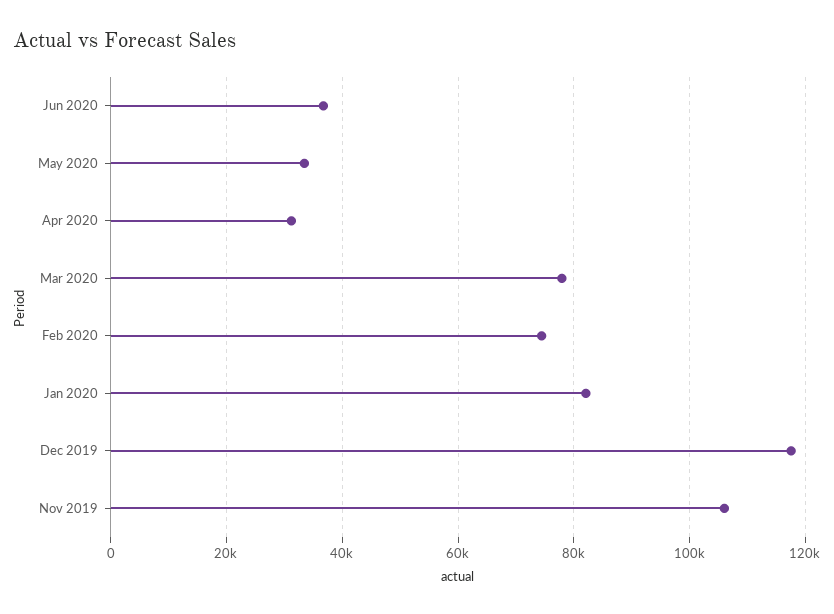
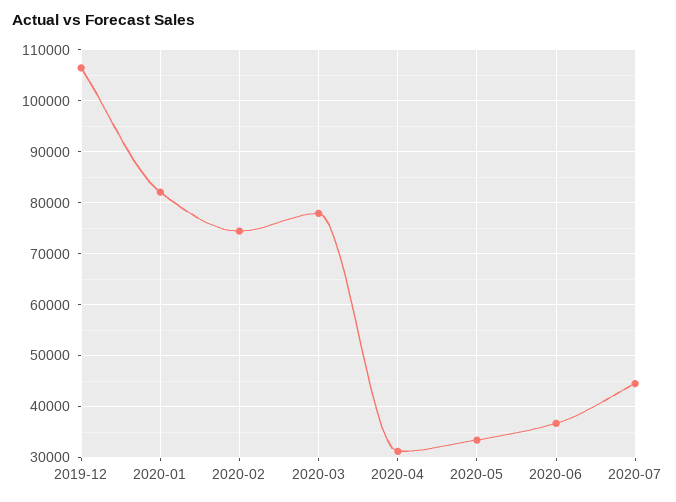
Dec 2019: 118000 -> 106000
Nov 2019: 106000 -> none
2020-07: none -> 44000

